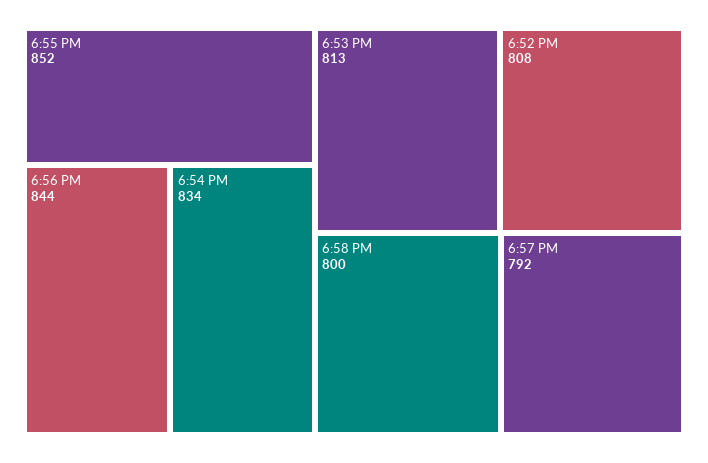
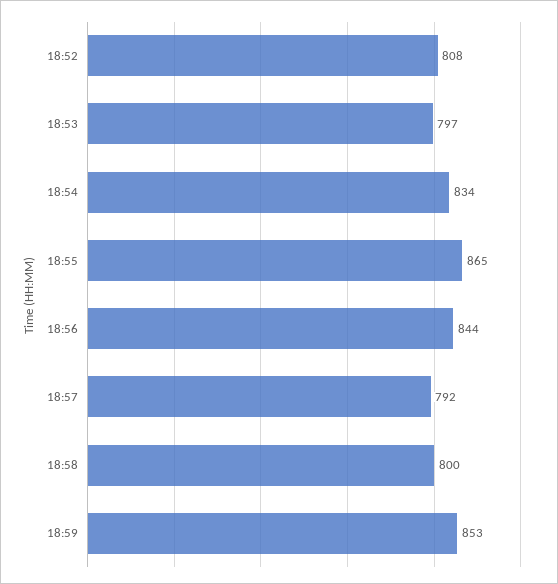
6:55 PM: 852 -> 865
6:53 PM: 813 -> 797
18:59: none -> 853

